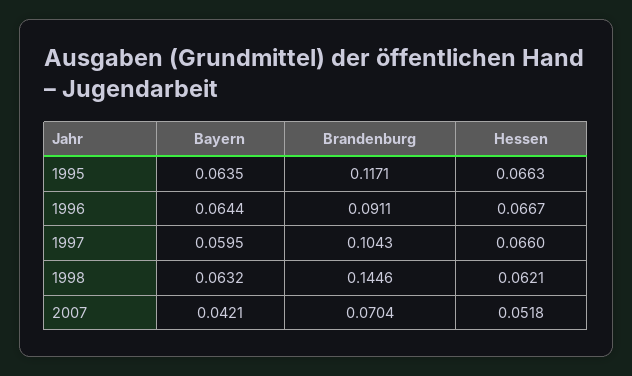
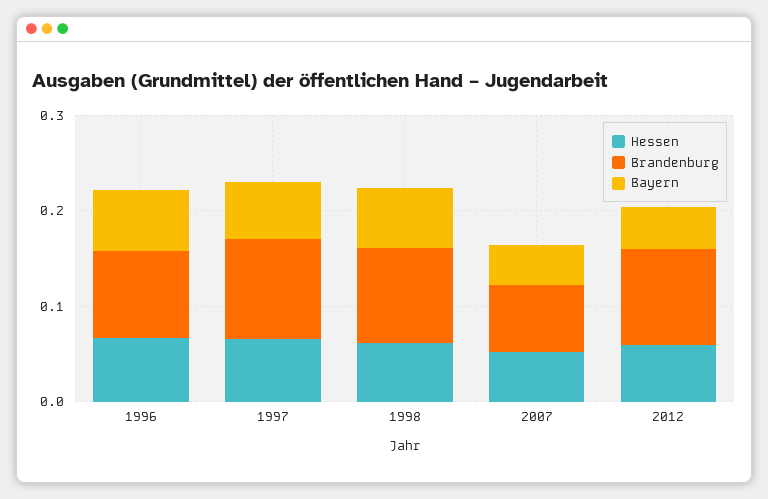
Bayern, 1995: 0.0635 -> none
Brandenburg, 1995: 0.1171 -> none
Hessen, 1995: 0.0663 -> none
Brandenburg, 1998: 0.1446 -> 0.1
Hessen, 2012: none -> 0.06
Brandenburg, 2012: none -> 0.1
Bayern, 2012: none -> 0.04

